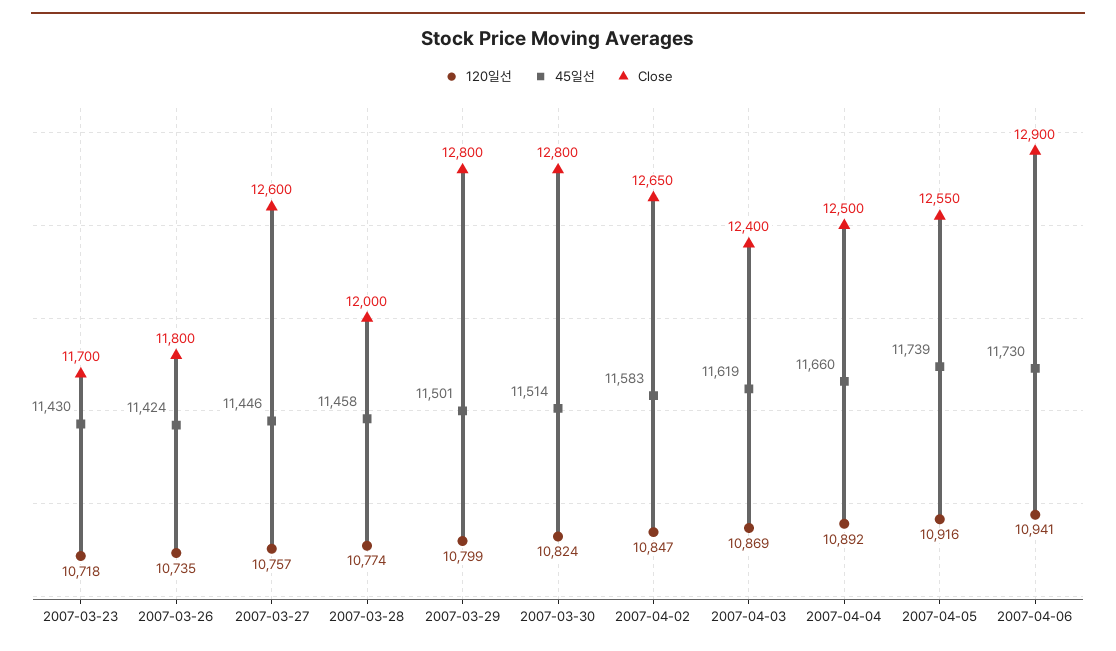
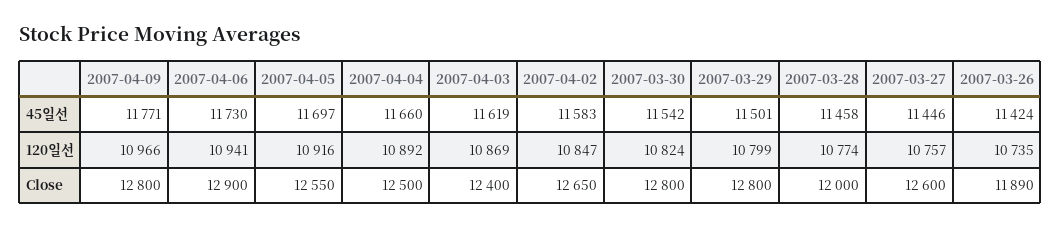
120일선, 2007-03-23: 10718 -> none
45일선, 2007-03-23: 11430 -> none
Close, 2007-03-23: 11700 -> none
Close, 2007-03-26: 11800 -> 11890
45일선, 2007-03-30: 11514 -> 11542
45일선, 2007-04-05: 11739 -> 11697
45일선, 2007-04-09: none -> 11771
120일선, 2007-04-09: none -> 10966
Close, 2007-04-09: none -> 12800

